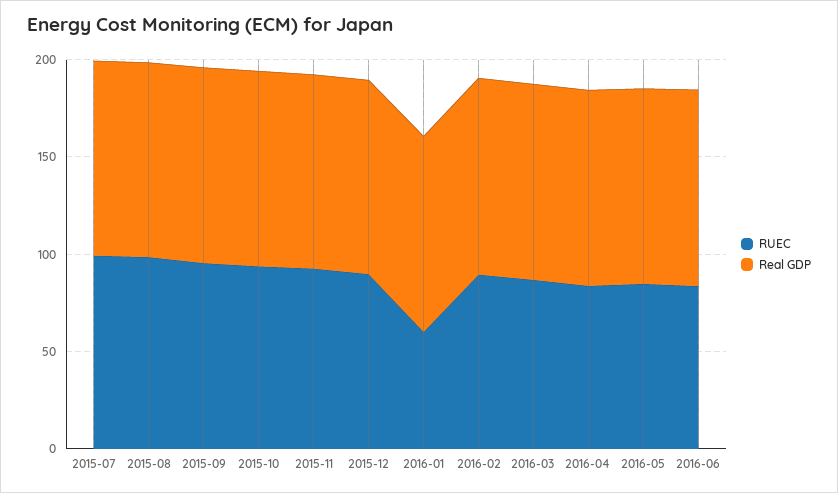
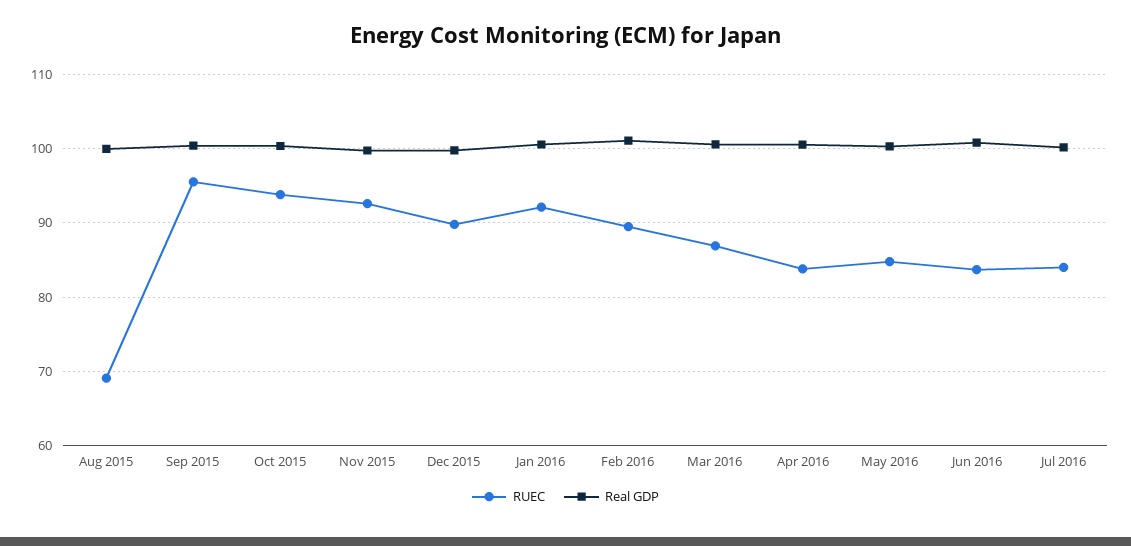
RUEC, 2015-07: 100 -> none
Real GDP, 2015-07: 100 -> none
RUEC, 2015-08: 100 -> 69
RUEC, 2016-01: 60 -> 92
RUEC, Jul 2016: none -> 84
Real GDP, Jul 2016: none -> 100

